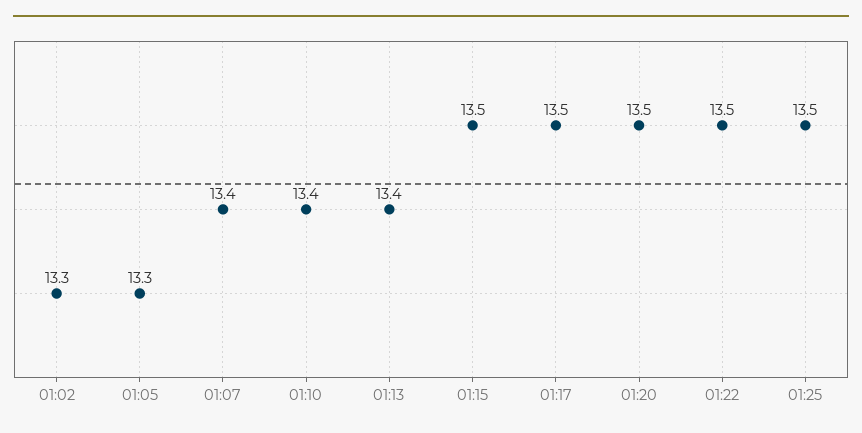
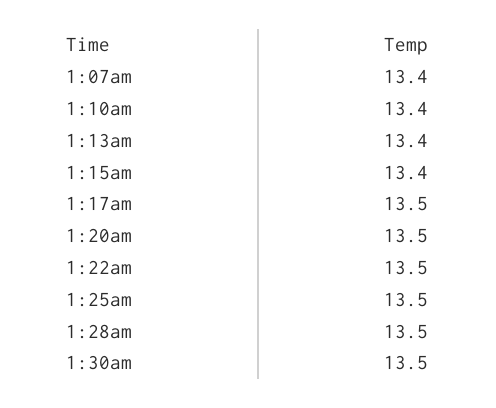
01:02: 13.3 -> none
01:05: 13.3 -> none
01:15: 13.5 -> 13.4
1:28am: none -> 13.5
1:30am: none -> 13.5

